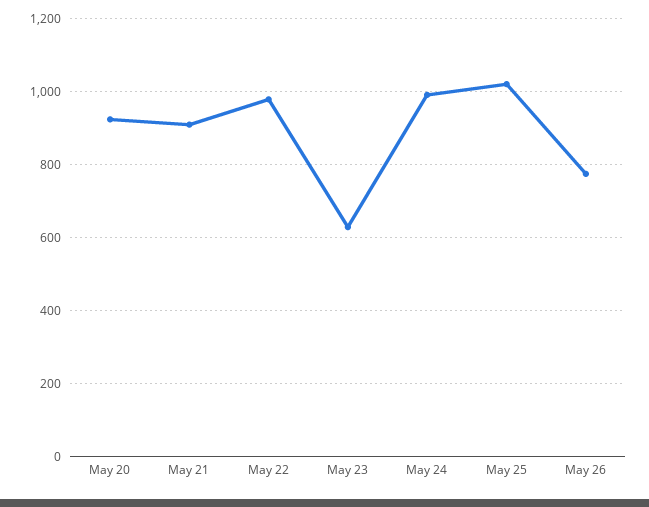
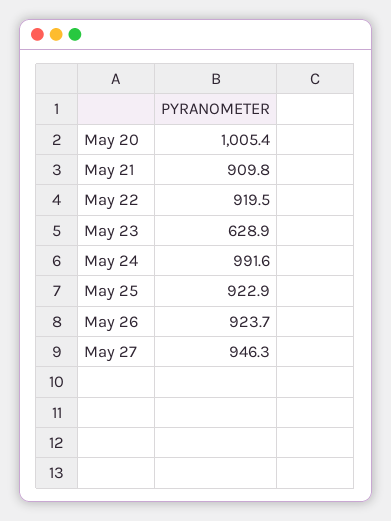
May 20: 920 -> 1005.4
May 22: 980 -> 919.5
May 25: 1020 -> 922.9
May 26: 780 -> 923.7
May 27: none -> 946.3

